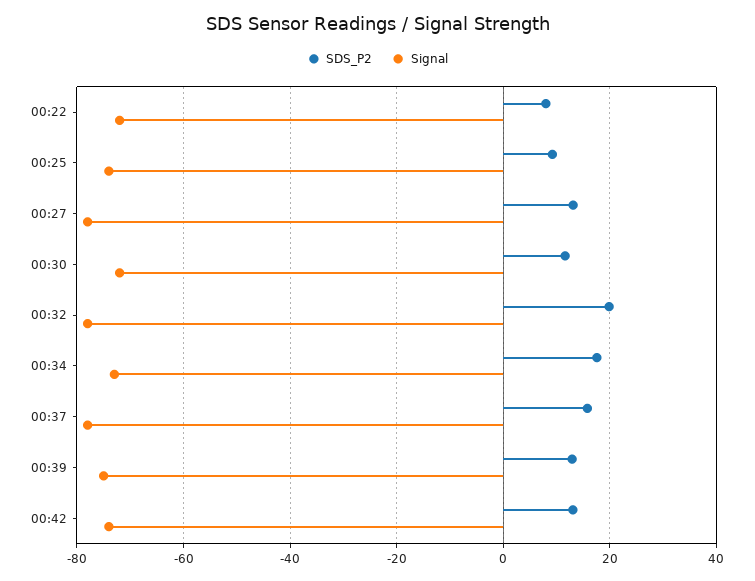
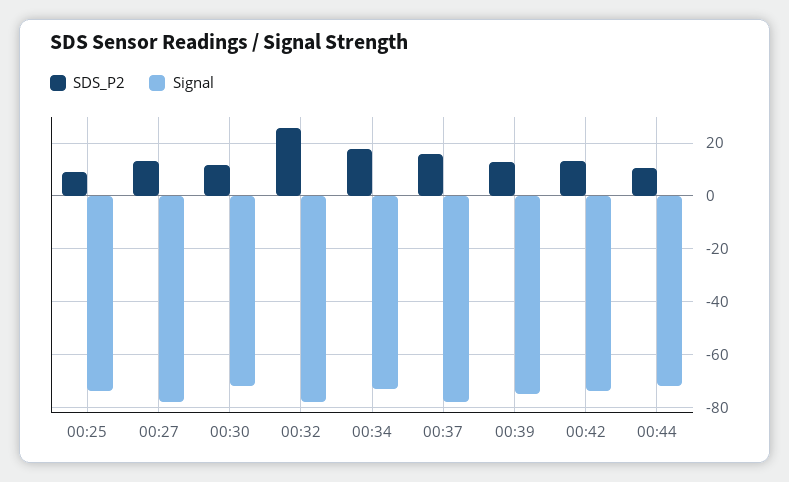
SDS_P2, 00:22: 8 -> none
Signal, 00:22: -72 -> none
SDS_P2, 00:32: 20 -> 25
SDS_P2, 00:44: none -> 10
Signal, 00:44: none -> -72.5

